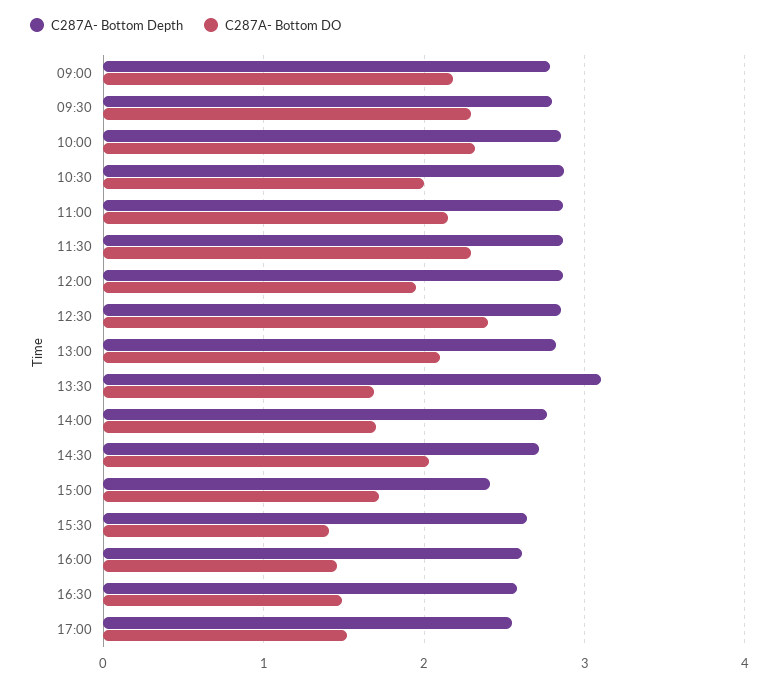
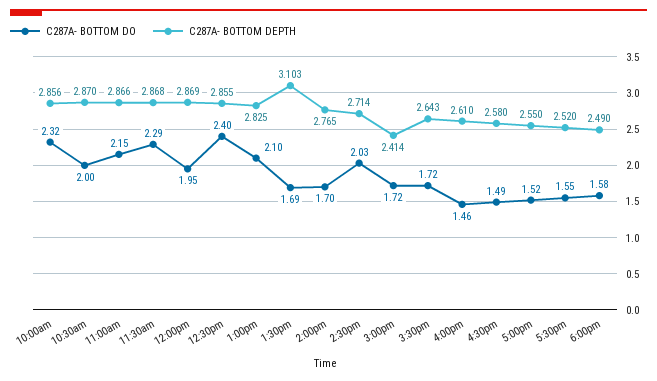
C287A- Bottom Depth, 09:00: 2.8 -> none
C287A- Bottom DO, 09:00: 2.2 -> none
C287A- Bottom Depth, 09:30: 2.8 -> none
C287A- Bottom DO, 09:30: 2.3 -> none
C287A- Bottom DO, 15:30: 1.4 -> 1.72
C287A- Bottom DO, 5:30pm: none -> 1.55
C287A- Bottom Depth, 5:30pm: none -> 2.52
C287A- Bottom DO, 6:00pm: none -> 1.58
C287A- Bottom Depth, 6:00pm: none -> 2.49

